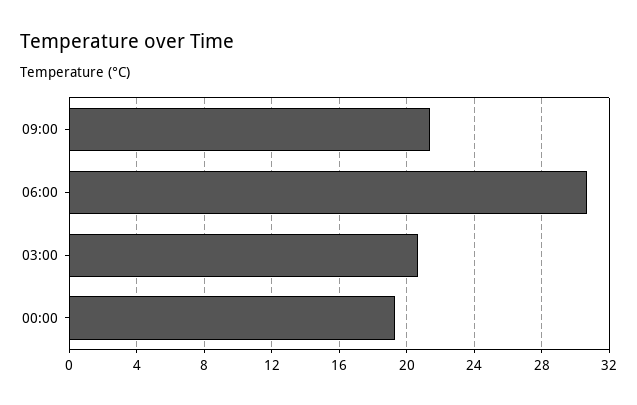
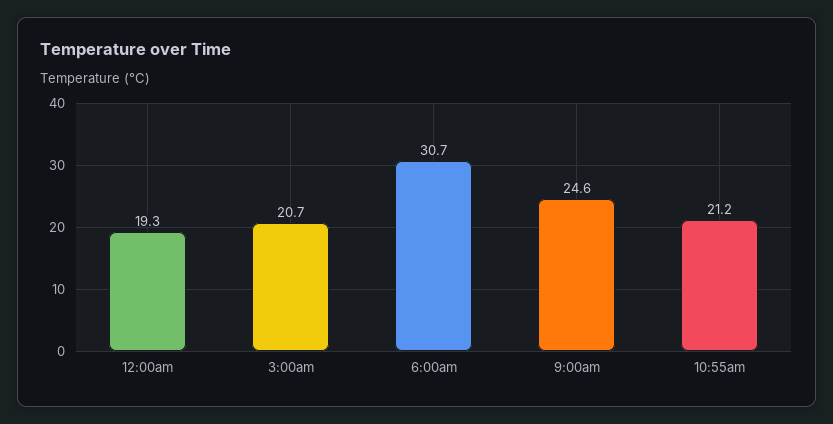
09:00: 21.5 -> 24.6
10:55am: none -> 21.2

